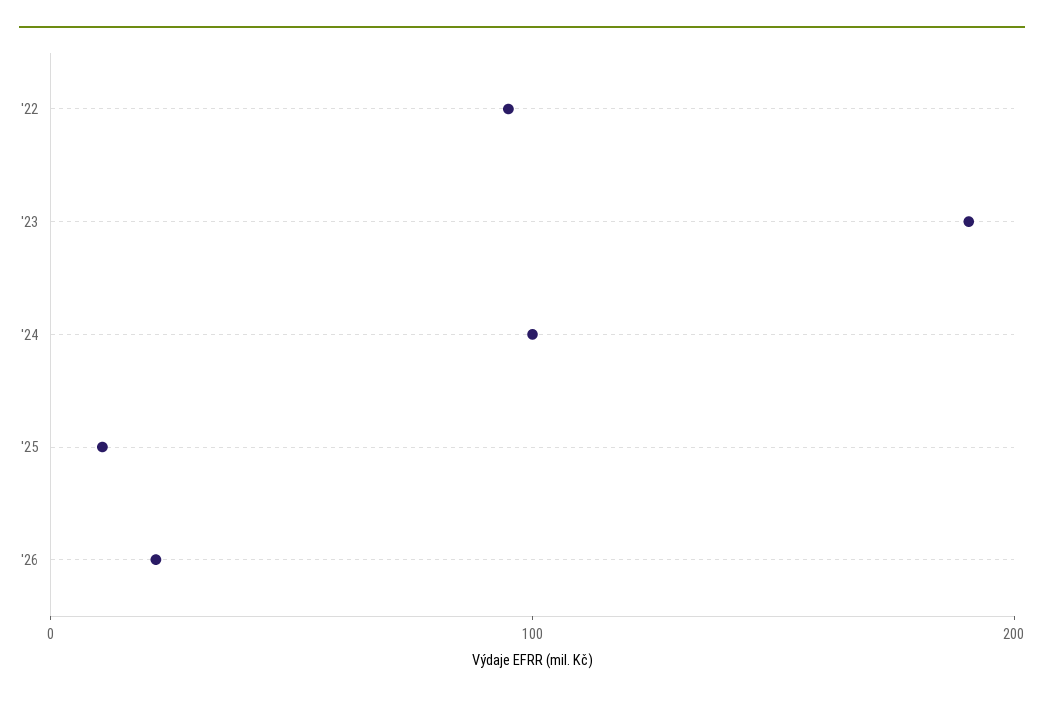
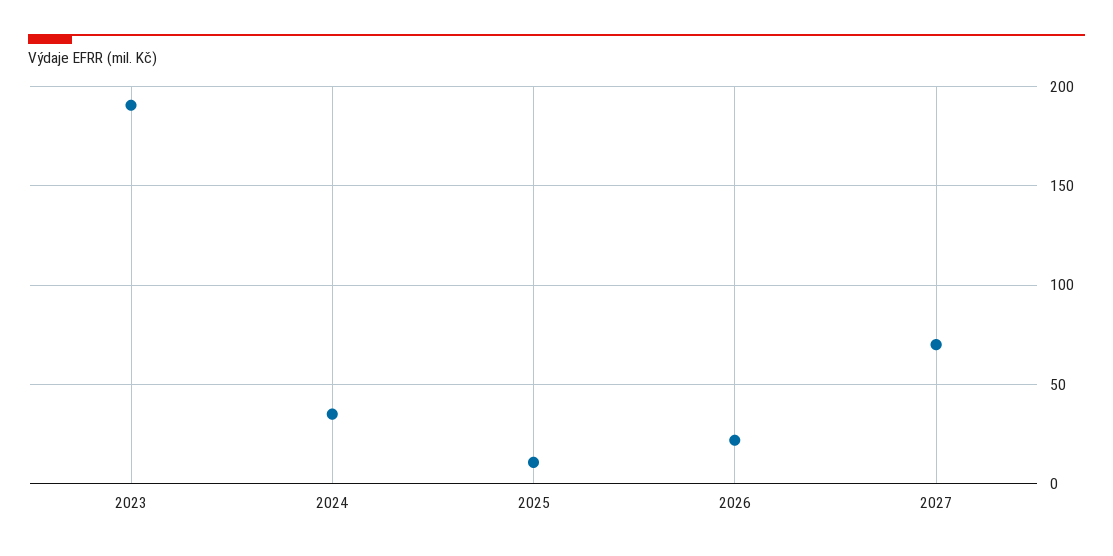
'22: 100 -> none
'24: 100 -> 35
2027: none -> 70

